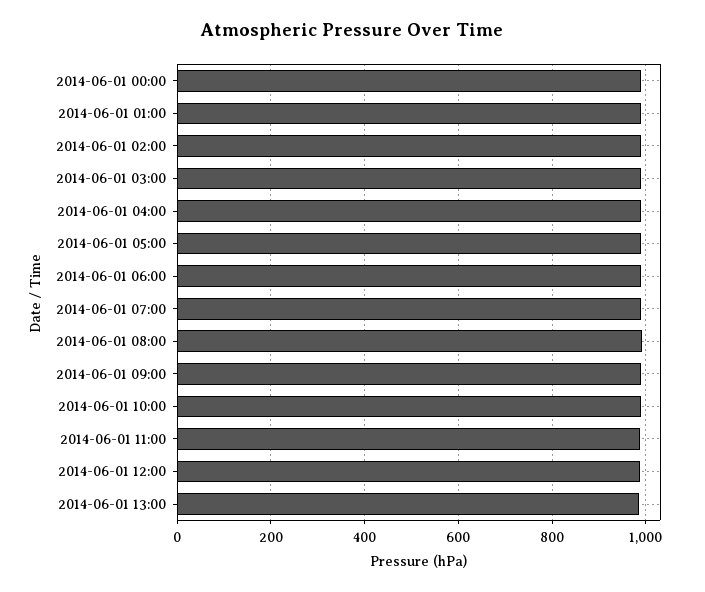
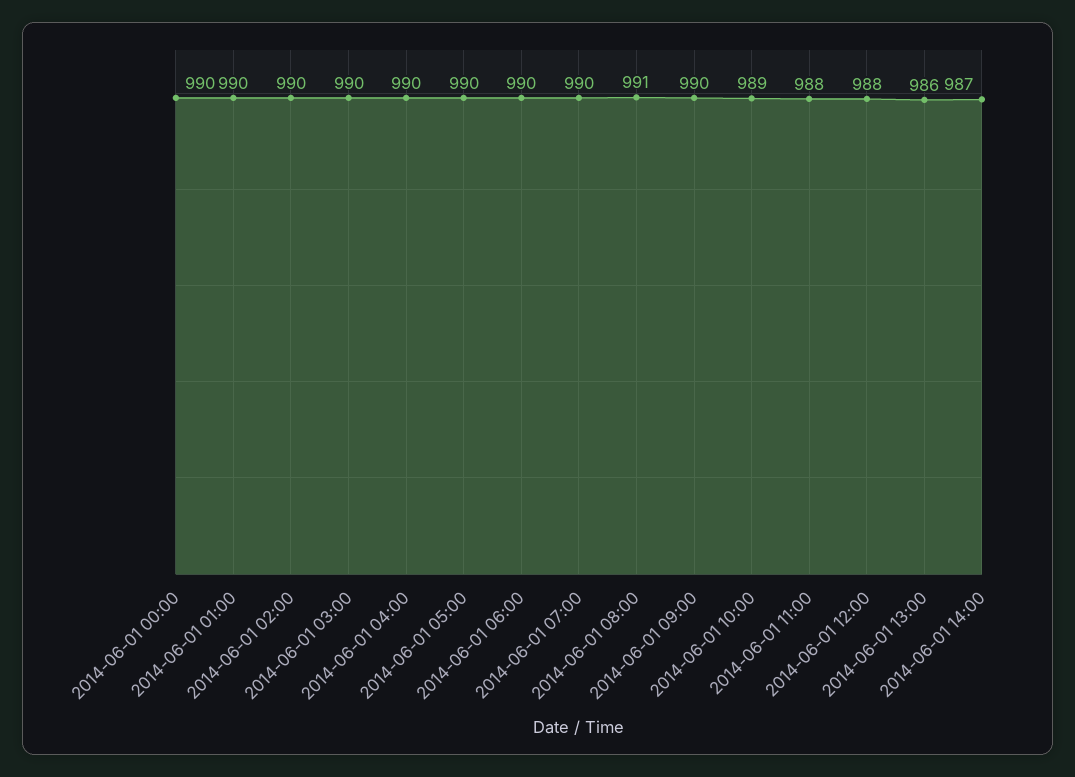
2014-06-01 14:00: none -> 987

